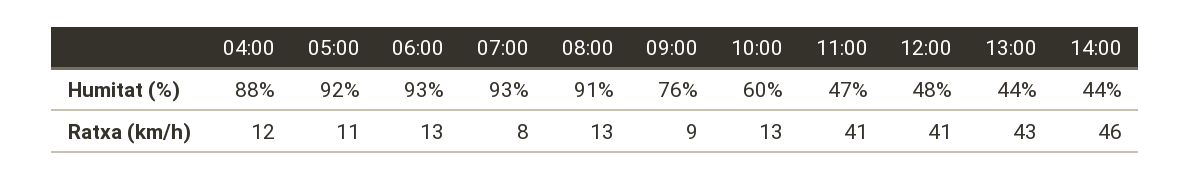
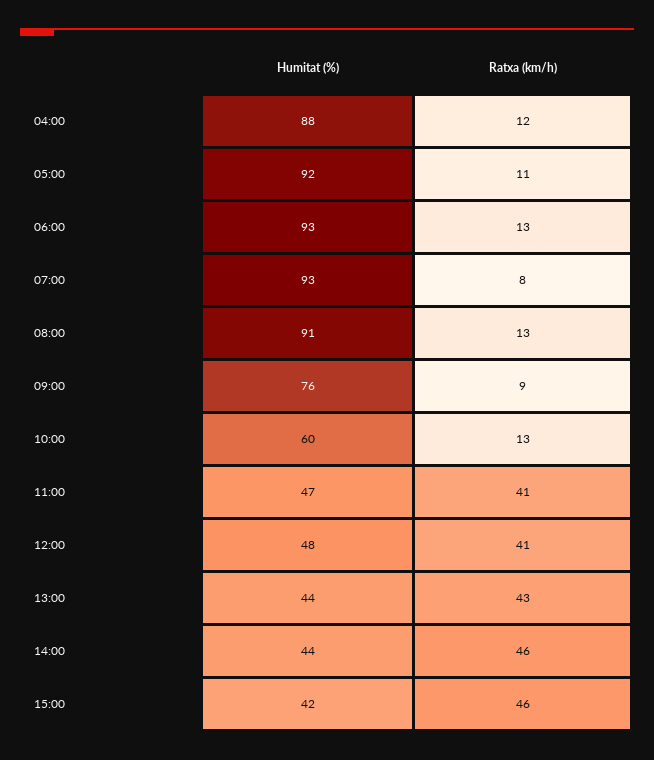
15:00, Humitat (%): none -> 42
15:00, Ratxa (km/h): none -> 46

